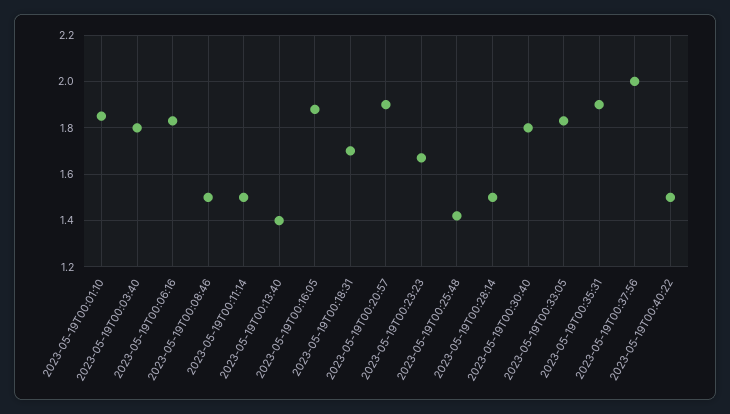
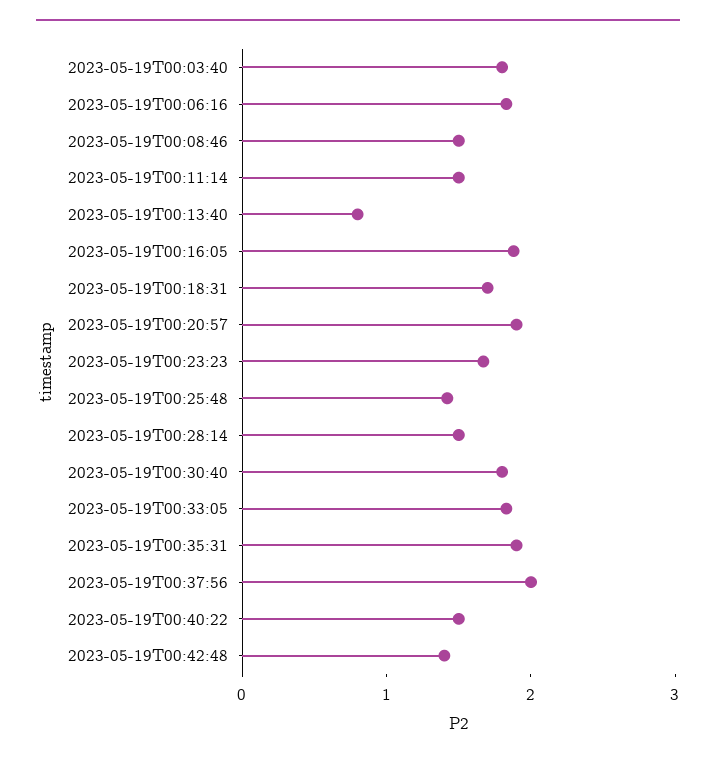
2023-05-19T00:01:10: 1.85 -> none
2023-05-19T00:13:40: 1.4 -> 0.8
2023-05-19T00:42:48: none -> 1.4

